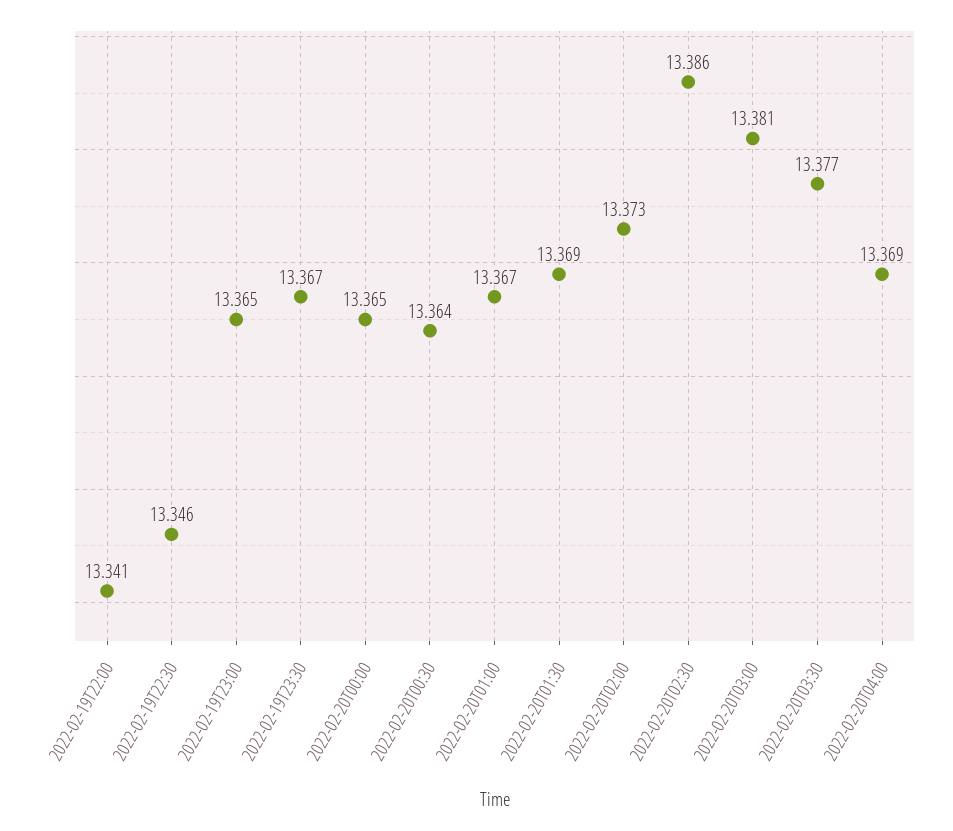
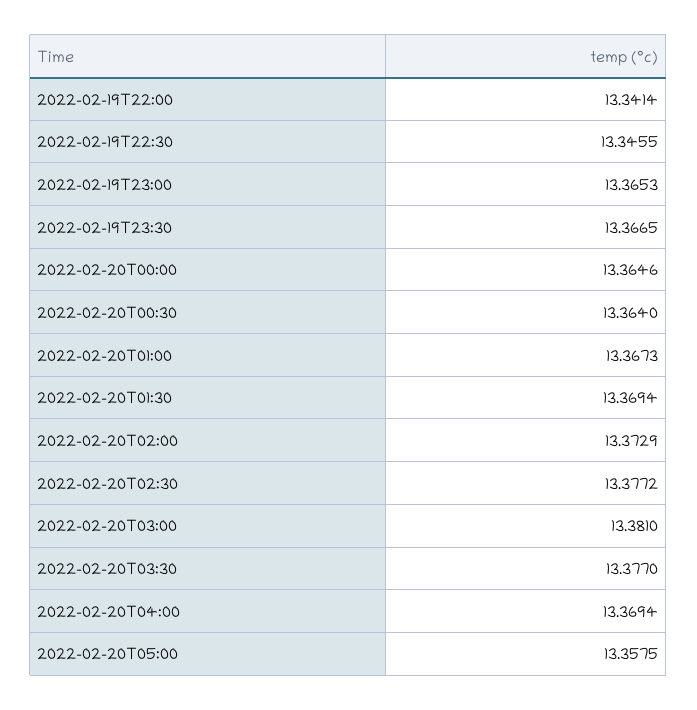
2022-02-20T02:30: 13.386 -> 13.3772
2022-02-20T05:00: none -> 13.3575

